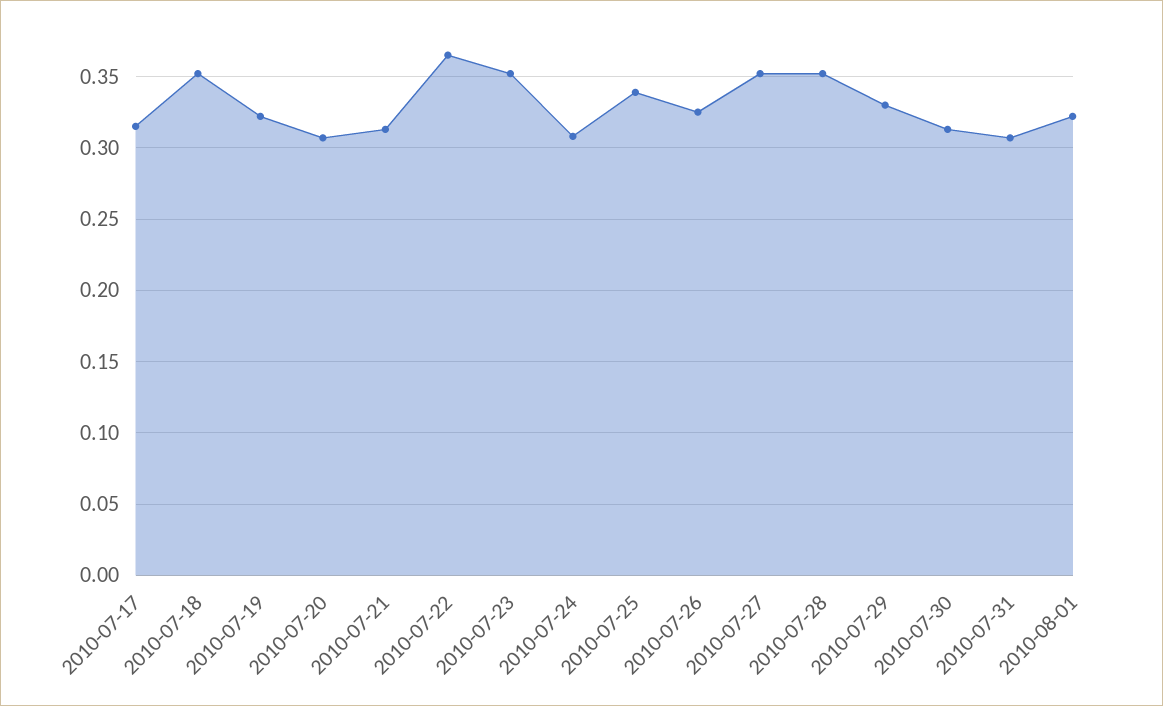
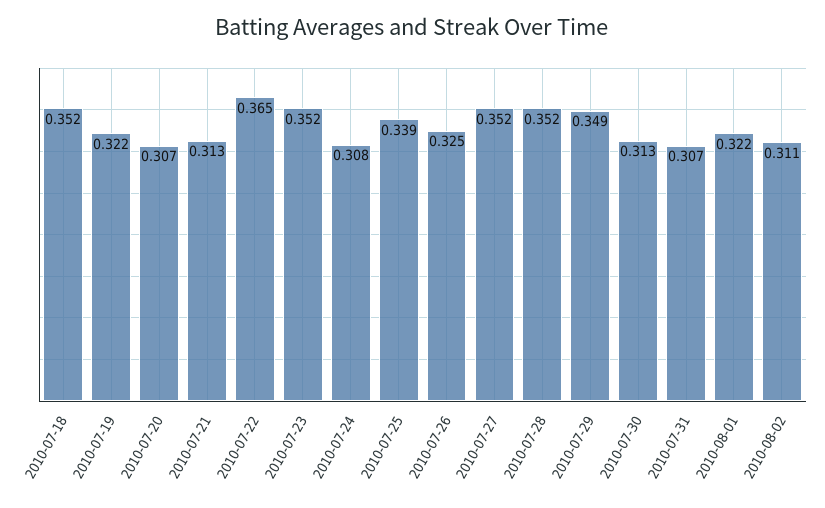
2010-07-17: 0.315 -> none
2010-07-29: 0.33 -> 0.349
2010-08-02: none -> 0.311

